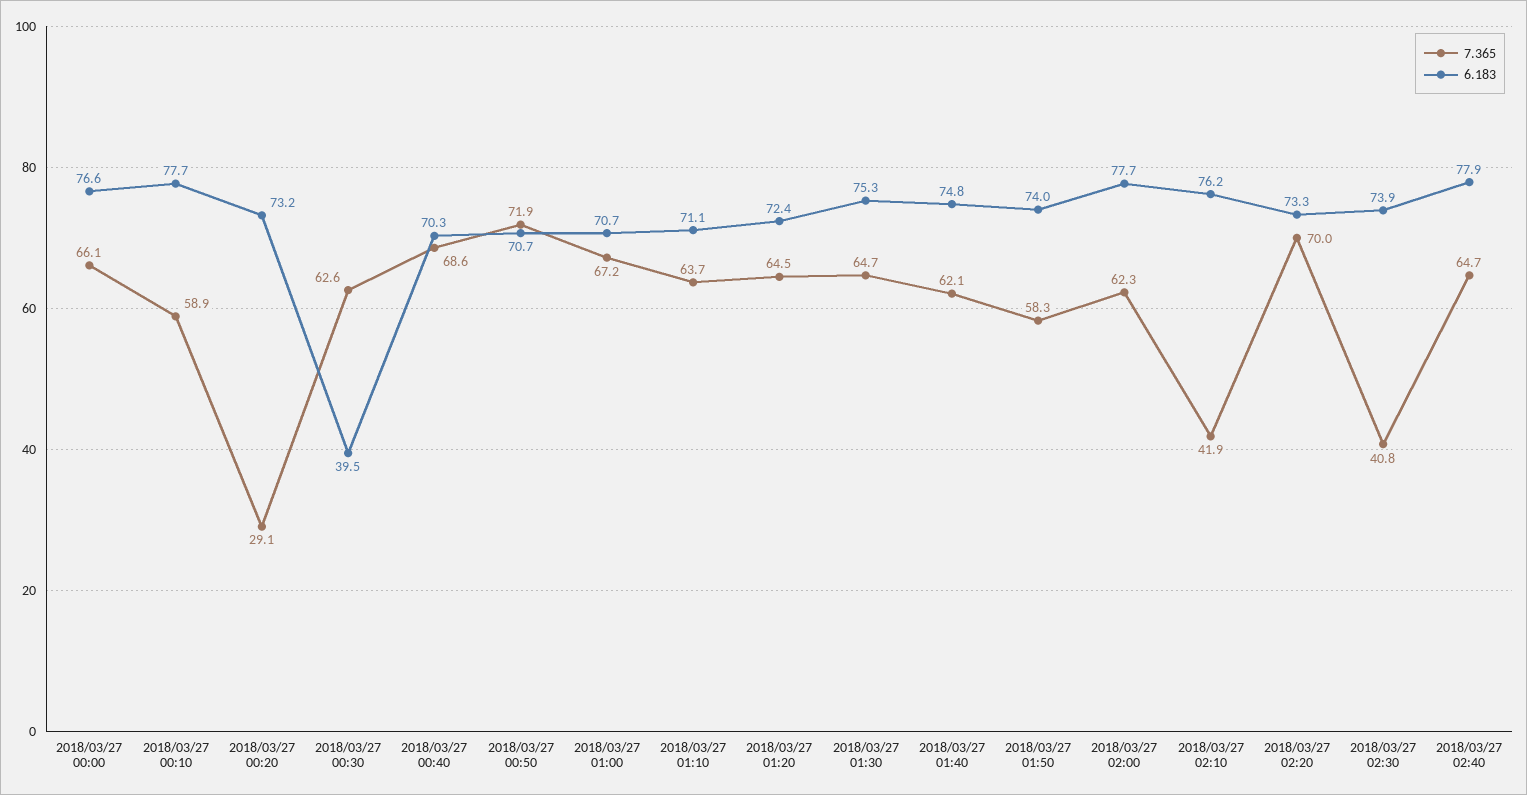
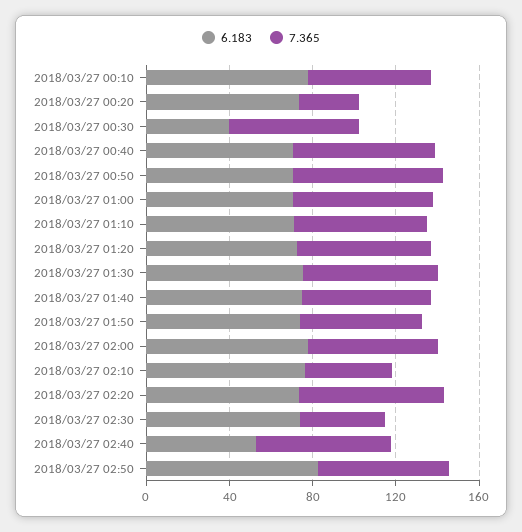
7.365, 2018/03/27 00:00: 66.1 -> none
6.183, 2018/03/27 00:00: 76.6 -> none
6.183, 2018/03/27 02:40: 77.9 -> 50
6.183, 2018/03/27 02:50: none -> 80
7.365, 2018/03/27 02:50: none -> 60

